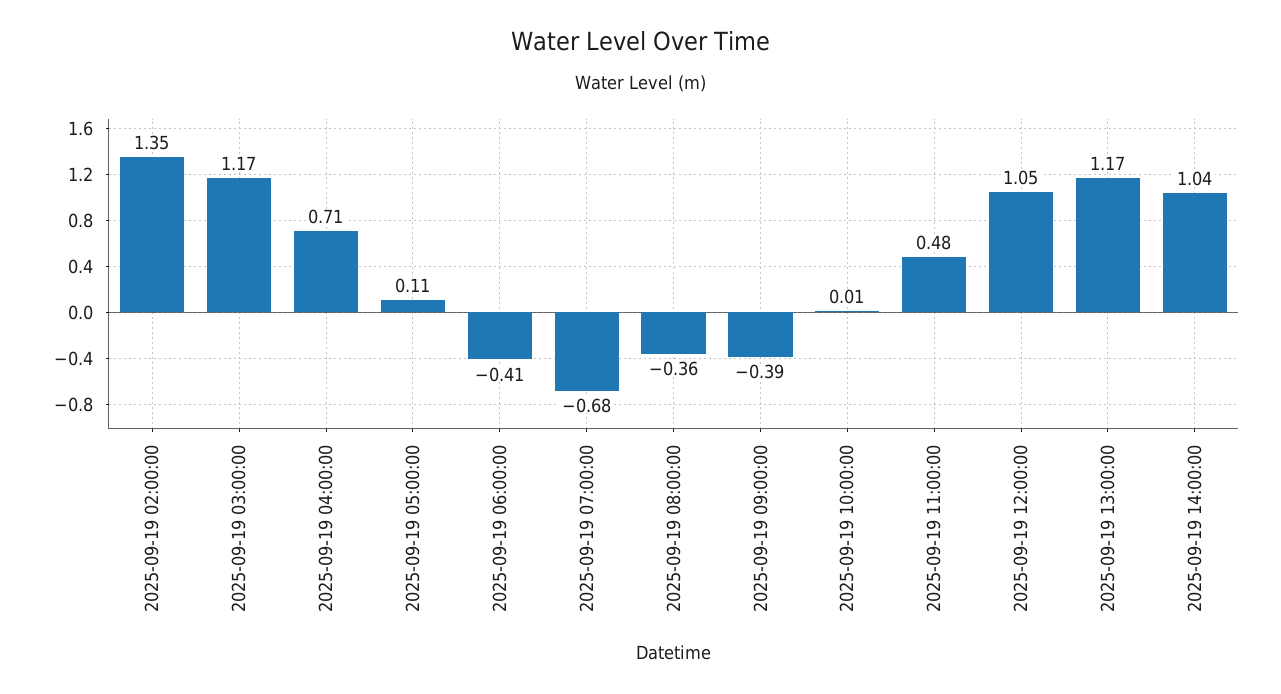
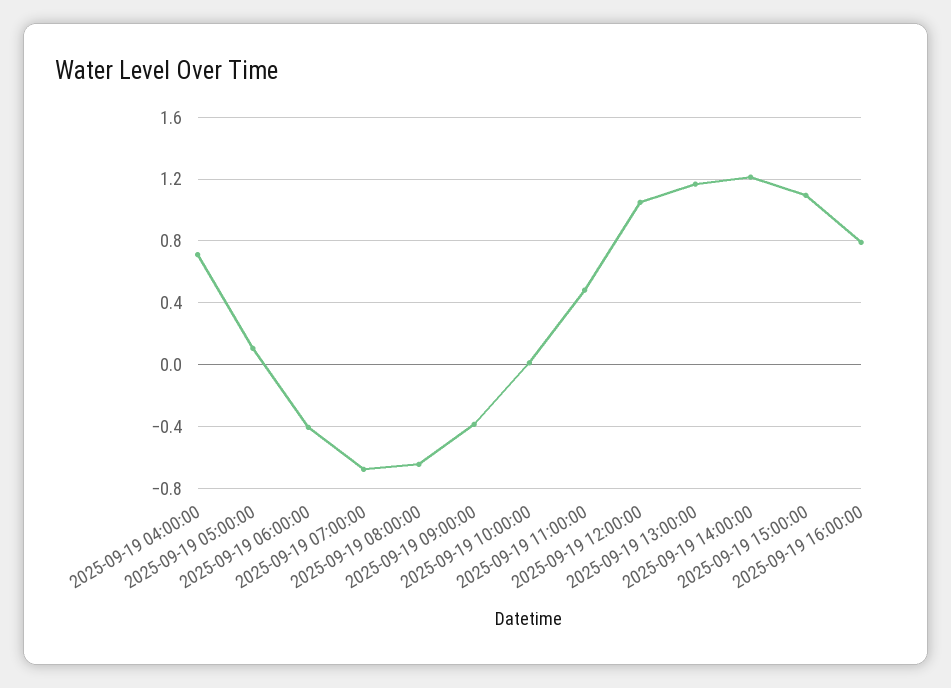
2025-09-19 02:00:00: 1.35 -> none
2025-09-19 03:00:00: 1.17 -> none
2025-09-19 08:00:00: -0.36 -> -0.65
2025-09-19 14:00:00: 1.04 -> 1.2
2025-09-19 15:00:00: none -> 1.1
2025-09-19 16:00:00: none -> 0.8

